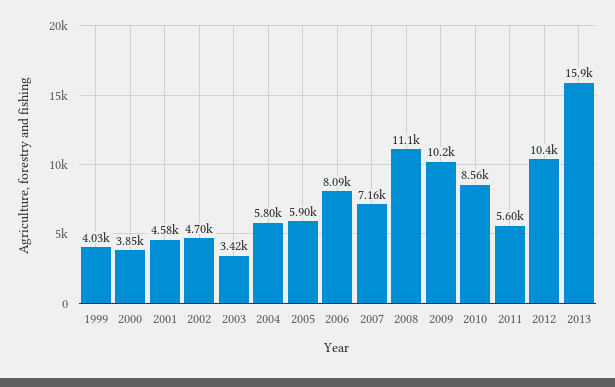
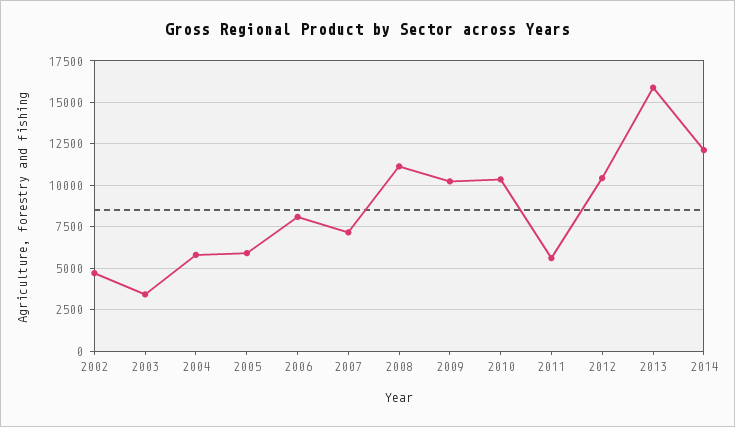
1999: 4030 -> none
2000: 3850 -> none
2001: 4580 -> none
2010: 8560 -> 10500
2014: none -> 12000

